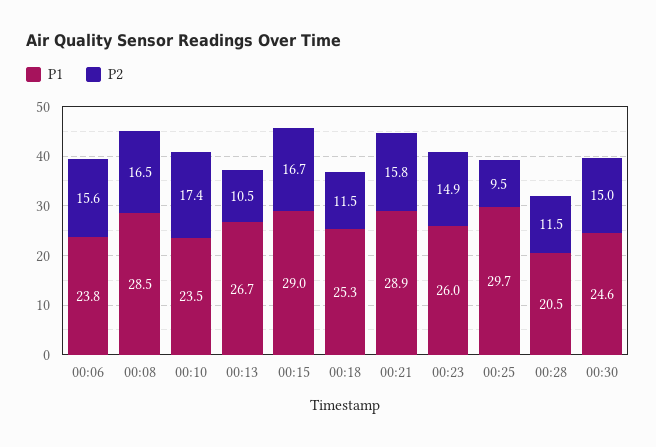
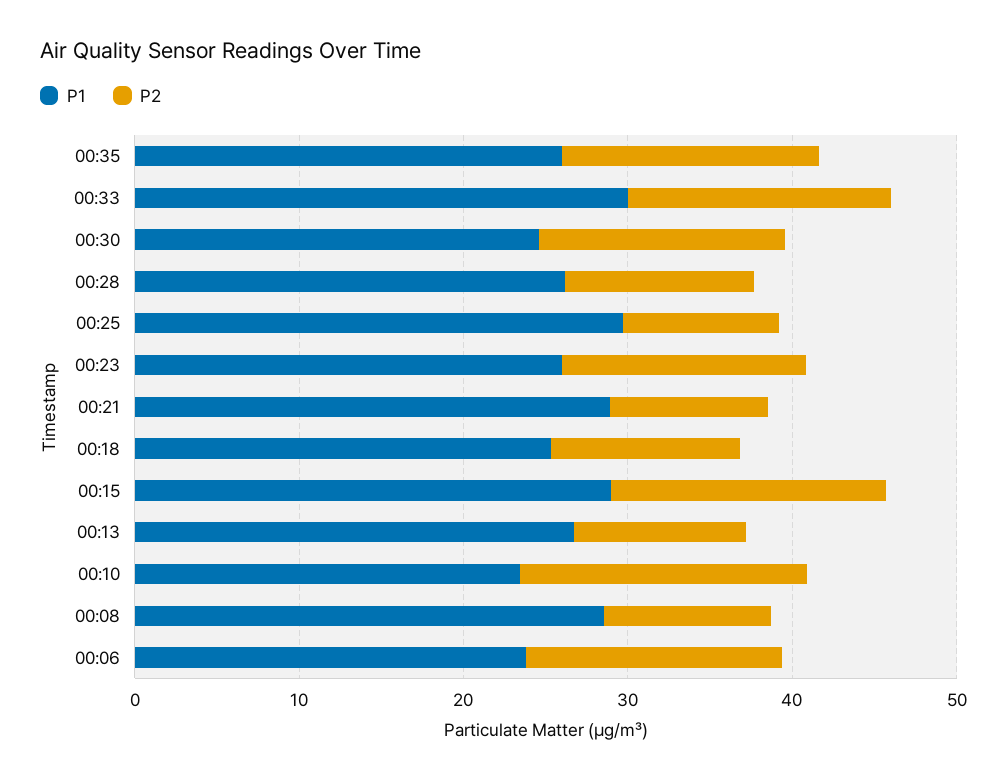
P2, 00:08: 16.5 -> 10
P2, 00:21: 15.8 -> 10
P1, 00:28: 20.5 -> 26
P1, 00:35: none -> 26
P2, 00:35: none -> 16
P1, 00:33: none -> 30
P2, 00:33: none -> 16

